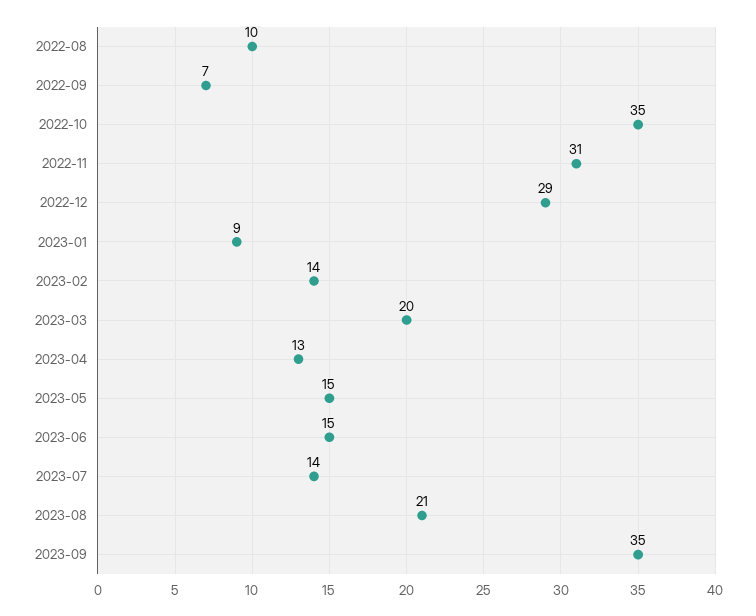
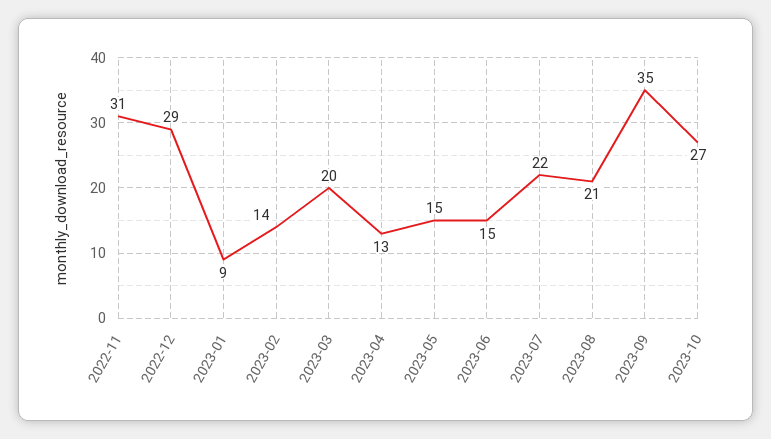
2022-08: 10 -> none
2022-09: 7 -> none
2022-10: 35 -> none
2023-07: 14 -> 22
2023-10: none -> 27

